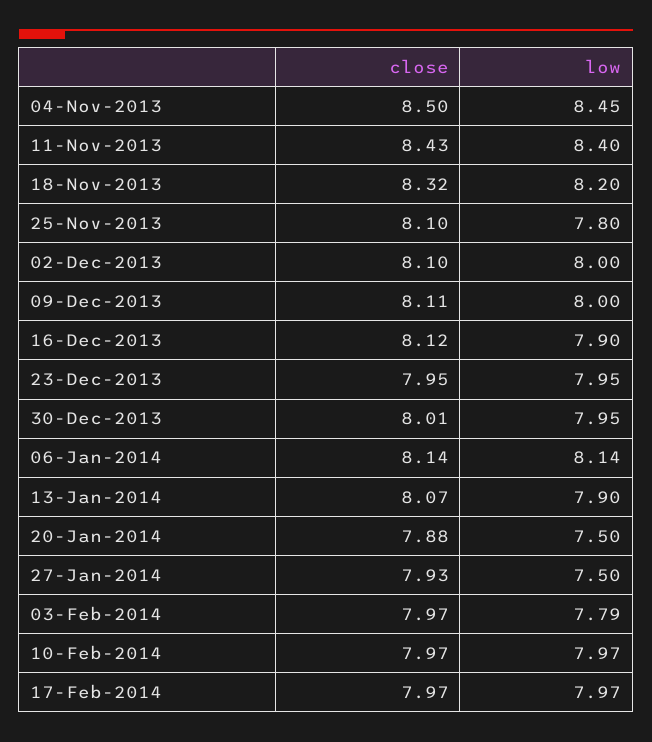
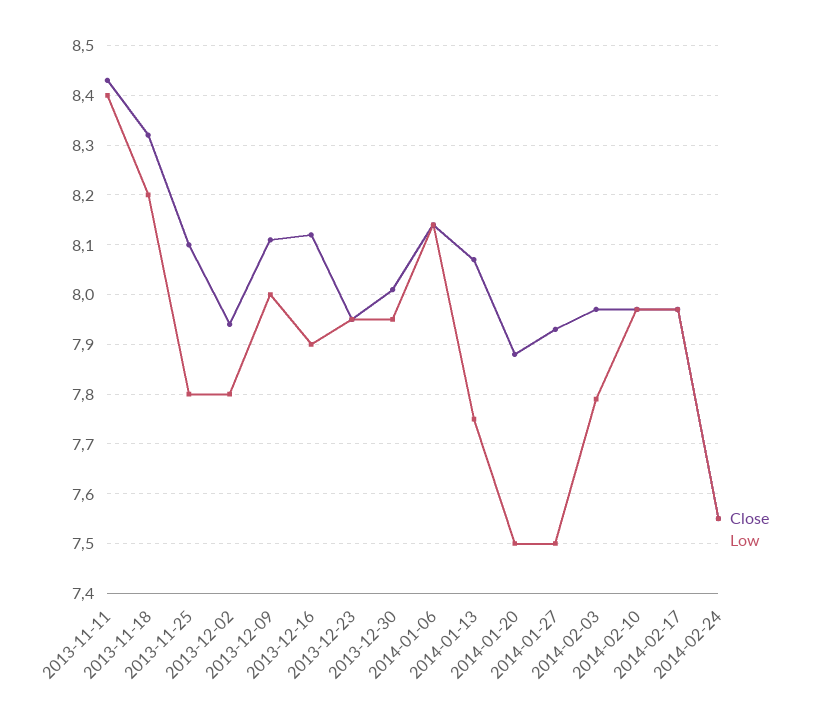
close, 04-Nov-2013: 8.5 -> none
low, 04-Nov-2013: 8.45 -> none
close, 02-Dec-2013: 8.1 -> 7.95
low, 02-Dec-2013: 8 -> 7.8
low, 13-Jan-2014: 7.9 -> 7.75
close, 2014-02-24: none -> 7.55
low, 2014-02-24: none -> 7.55

